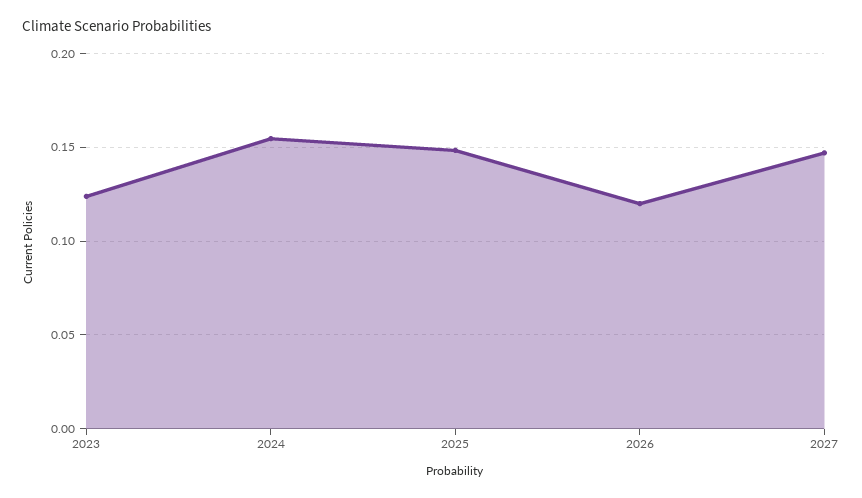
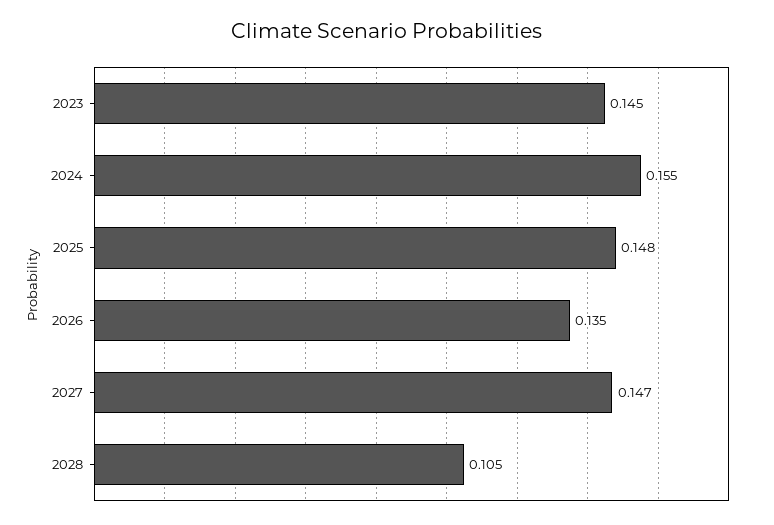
2023: 0.125 -> 0.145
2026: 0.12 -> 0.135
2028: none -> 0.105

